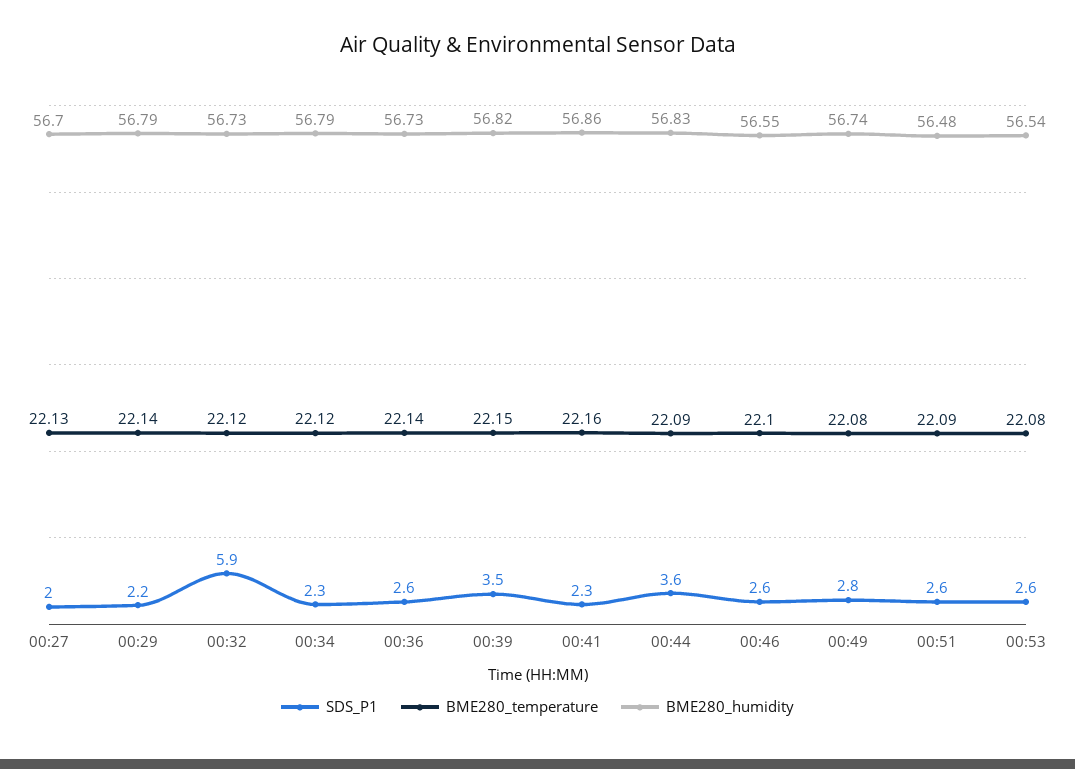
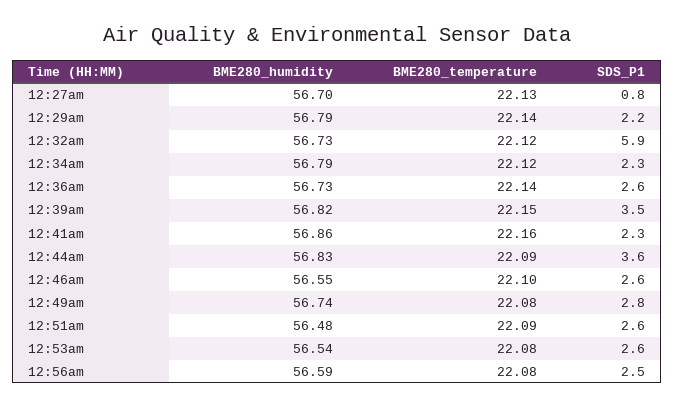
SDS_P1, 00:27: 2 -> 0.8
BME280_humidity, 12:56am: none -> 56.59
BME280_temperature, 12:56am: none -> 22.08
SDS_P1, 12:56am: none -> 2.5

